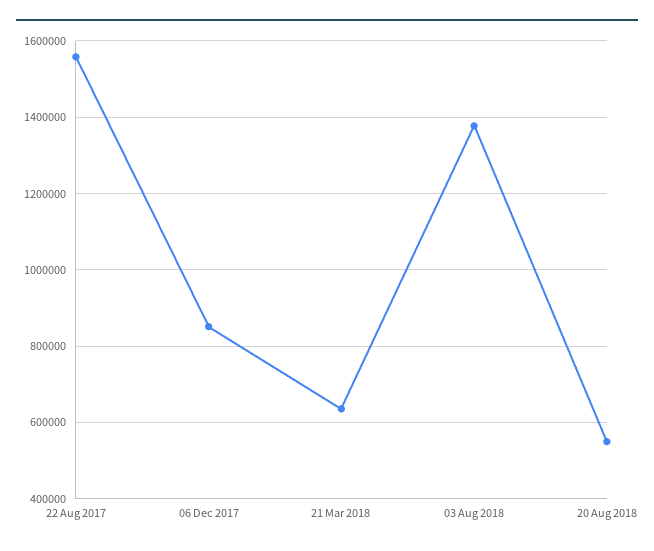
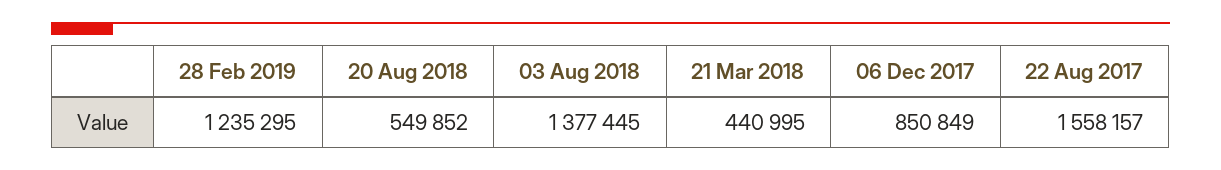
21 Mar 2018: 640000 -> 440995
28 Feb 2019: none -> 1235295

